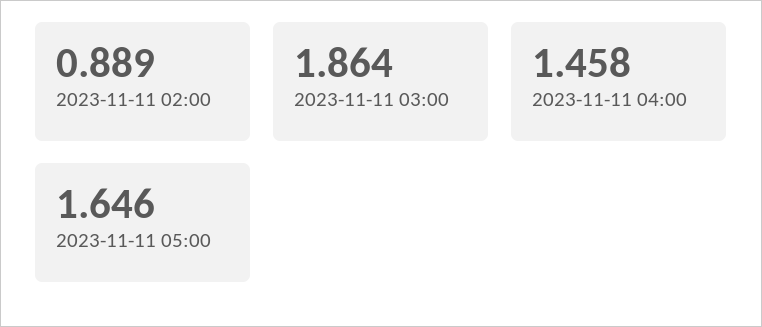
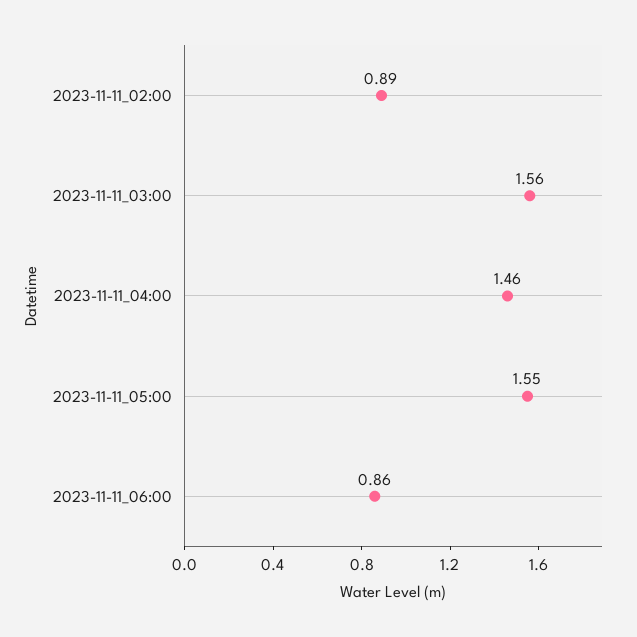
2023-11-11 03:00: 1.864 -> 1.56
2023-11-11 05:00: 1.646 -> 1.55
2023-11-11_06:00: none -> 0.86

